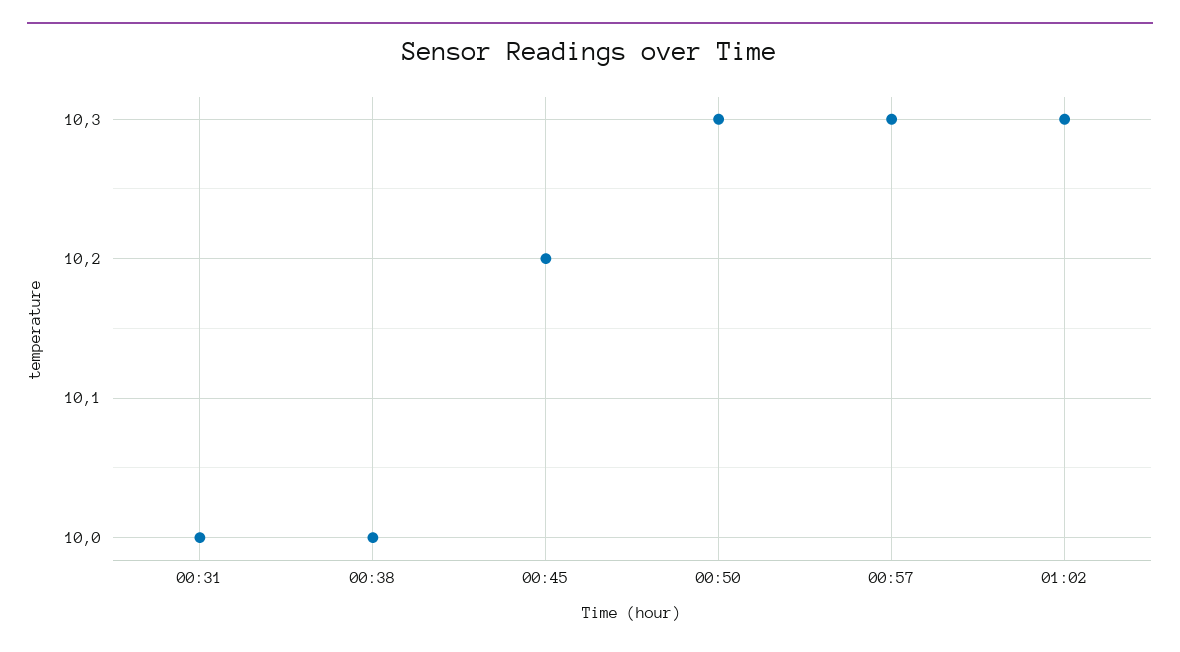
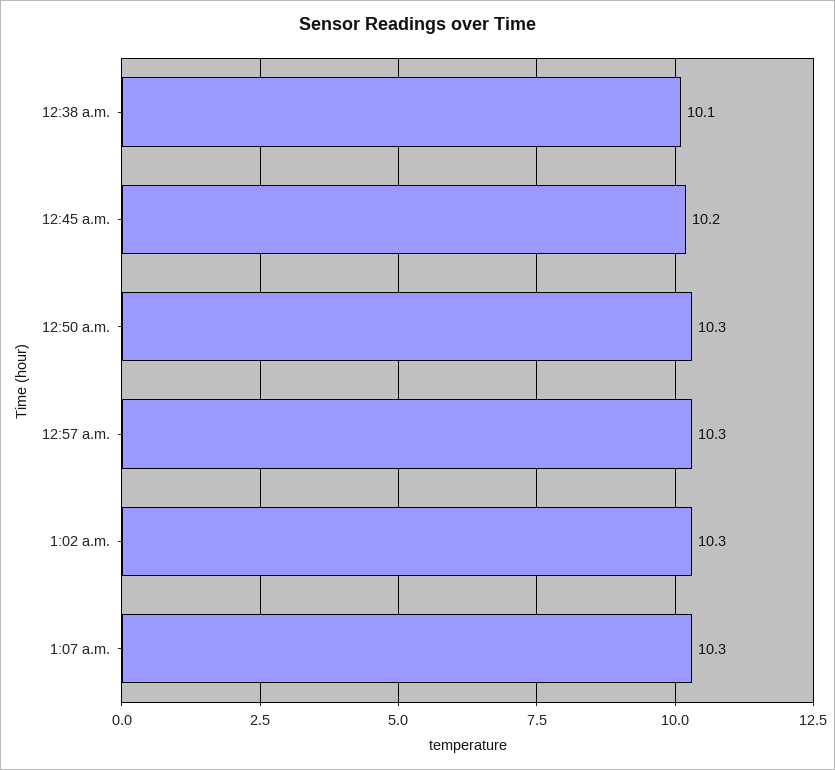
00:31: 10 -> none
00:38: 10 -> 10.1
1:07 a.m.: none -> 10.3

